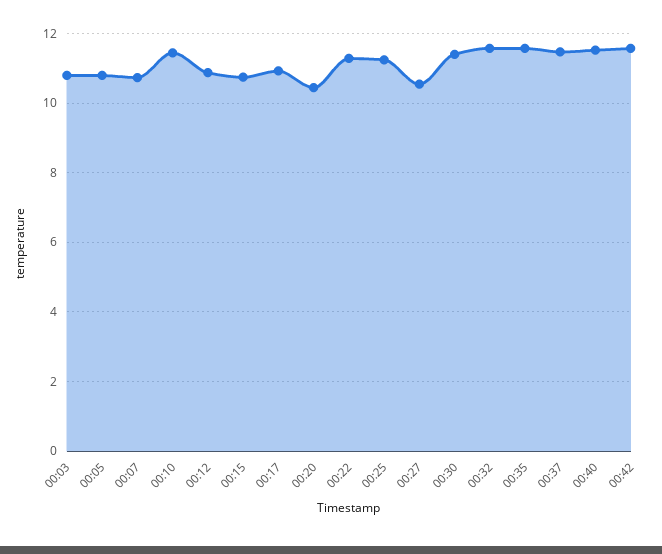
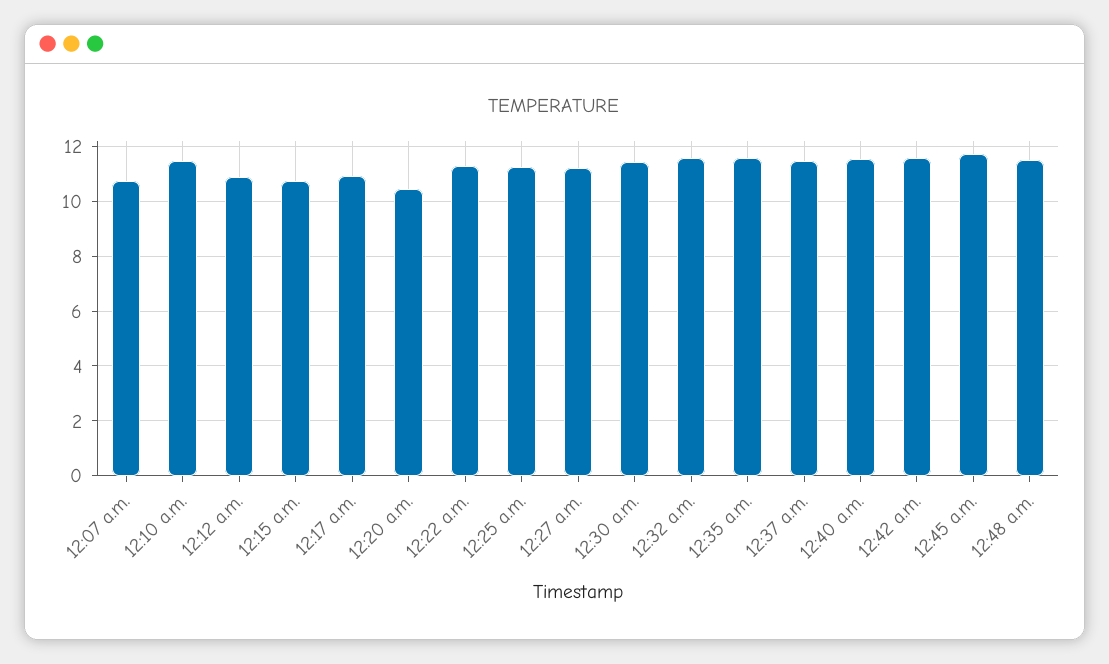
00:03: 10.8 -> none
00:05: 10.8 -> none
00:27: 10.6 -> 11.25
12:45 a.m.: none -> 11.75
12:48 a.m.: none -> 11.5

